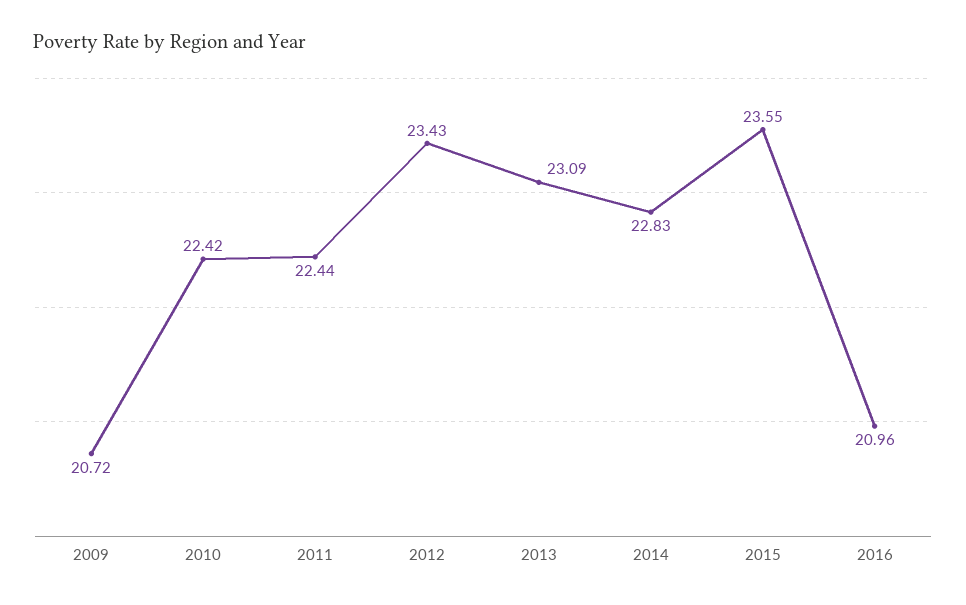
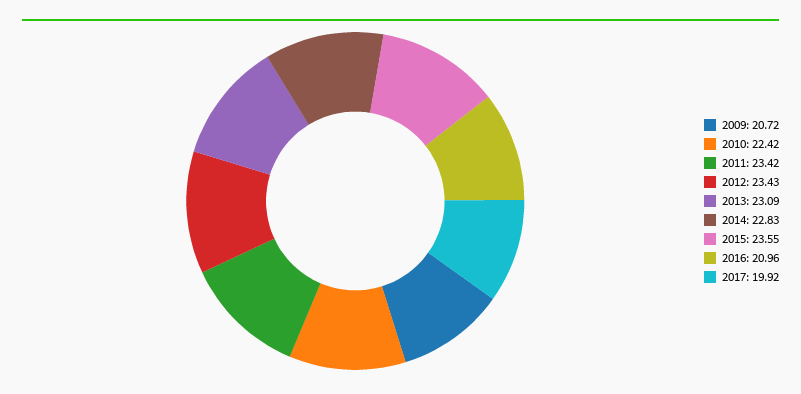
2011: 22.44 -> 23.42
2017: none -> 19.92

